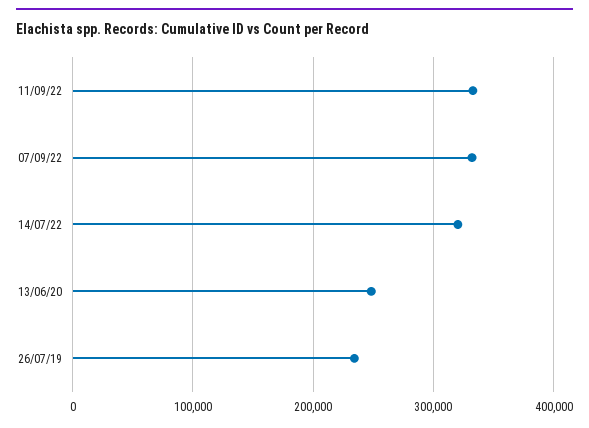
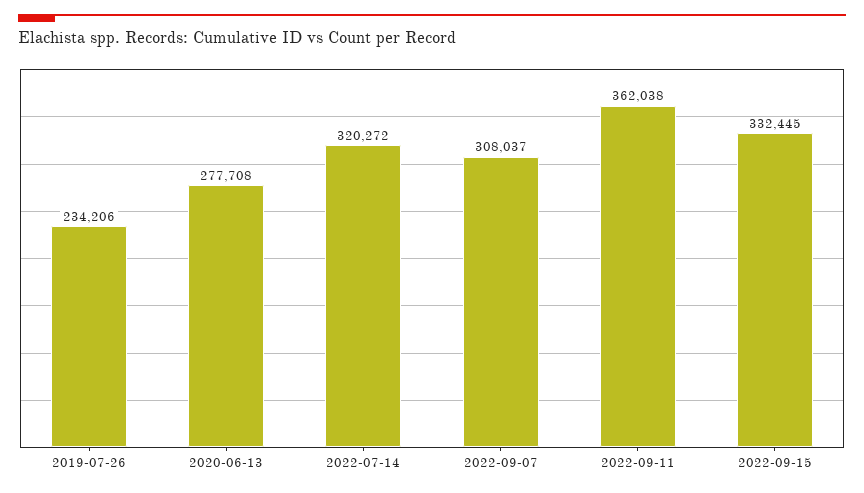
11/09/22: 330000 -> 362038
07/09/22: 330000 -> 308037
13/06/20: 250000 -> 277708
2022-09-15: none -> 332445

